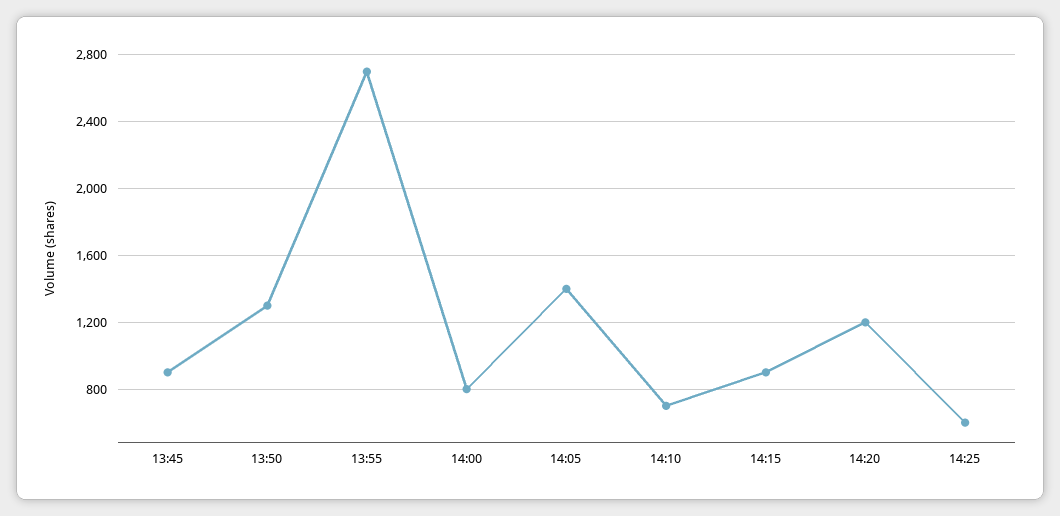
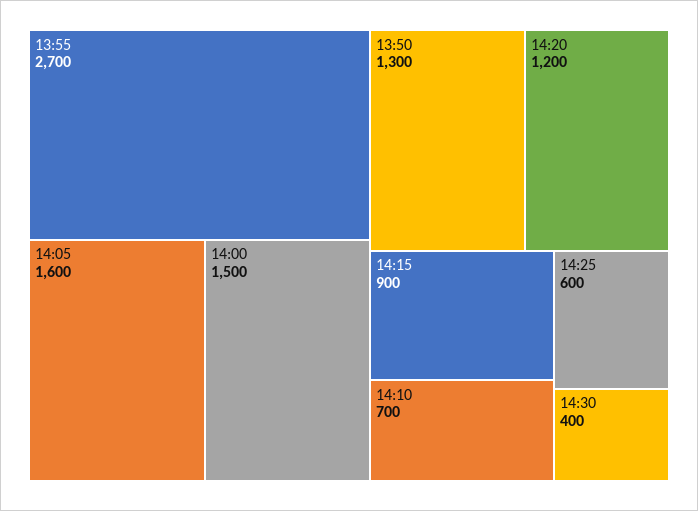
13:45: 900 -> none
14:00: 800 -> 1500
14:05: 1400 -> 1600
14:30: none -> 400

